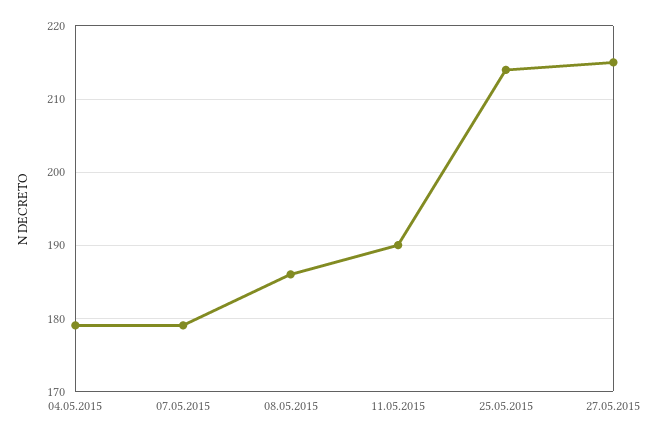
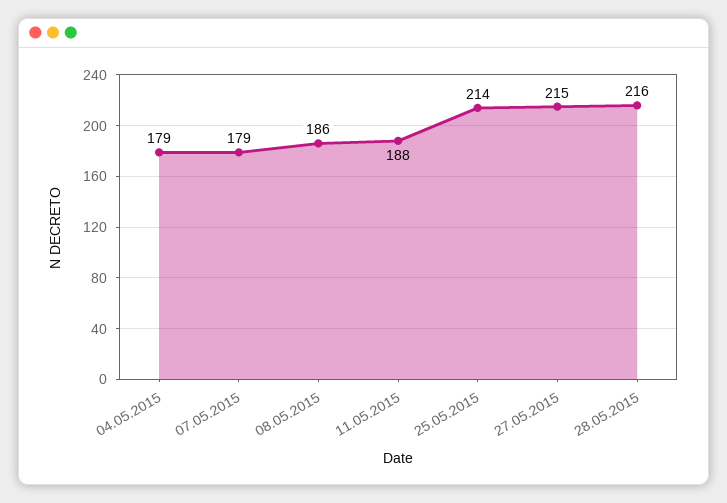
11.05.2015: 190 -> 188
28.05.2015: none -> 216

